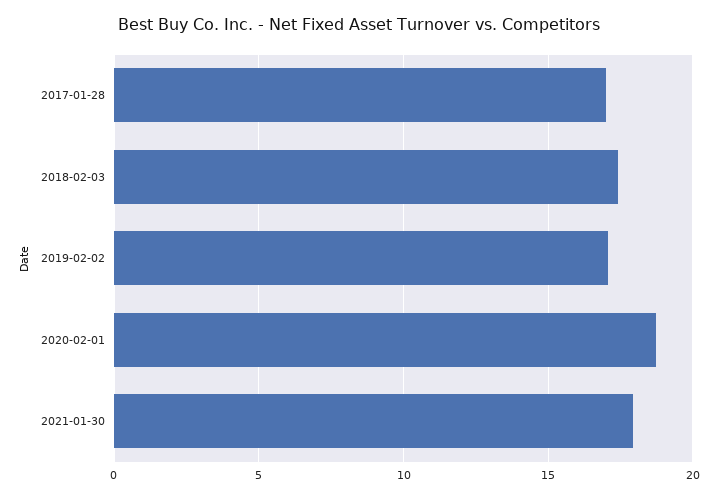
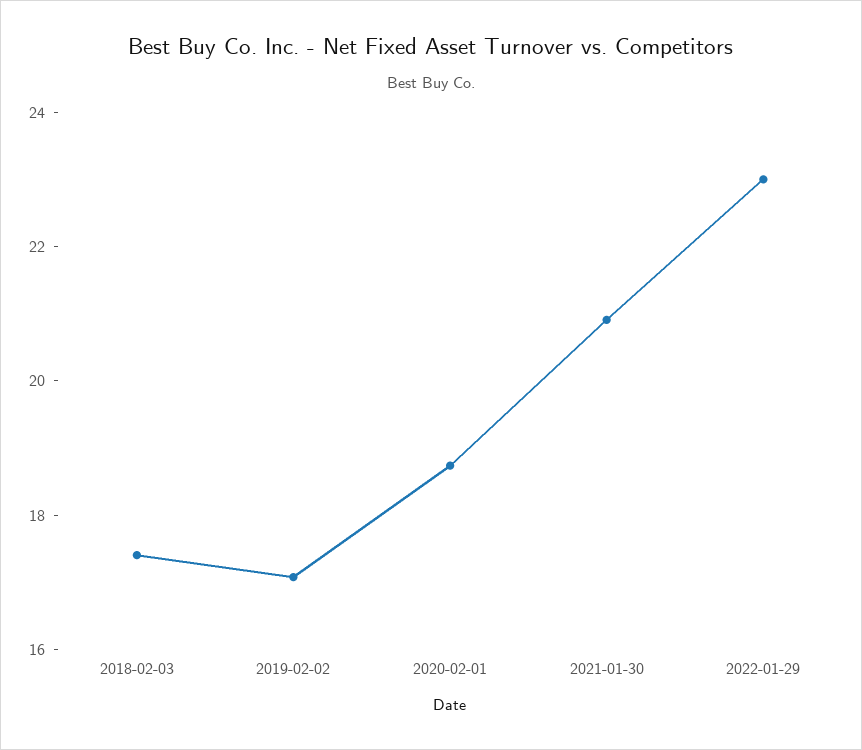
2017-01-28: 17 -> none
2021-01-30: 18 -> 21
2022-01-29: none -> 23

